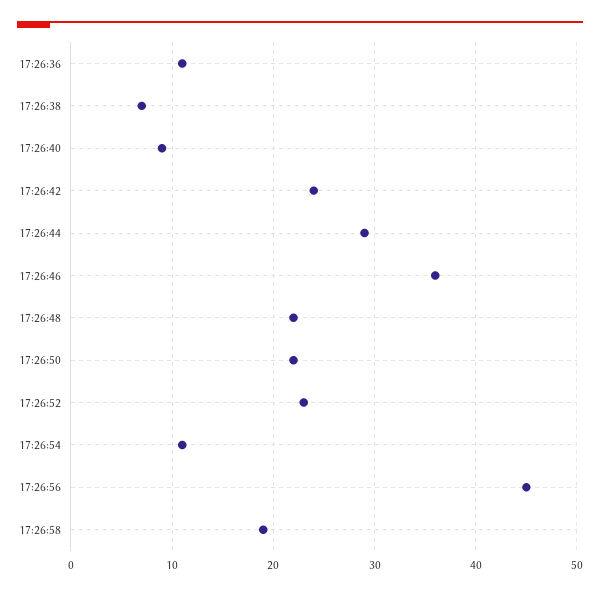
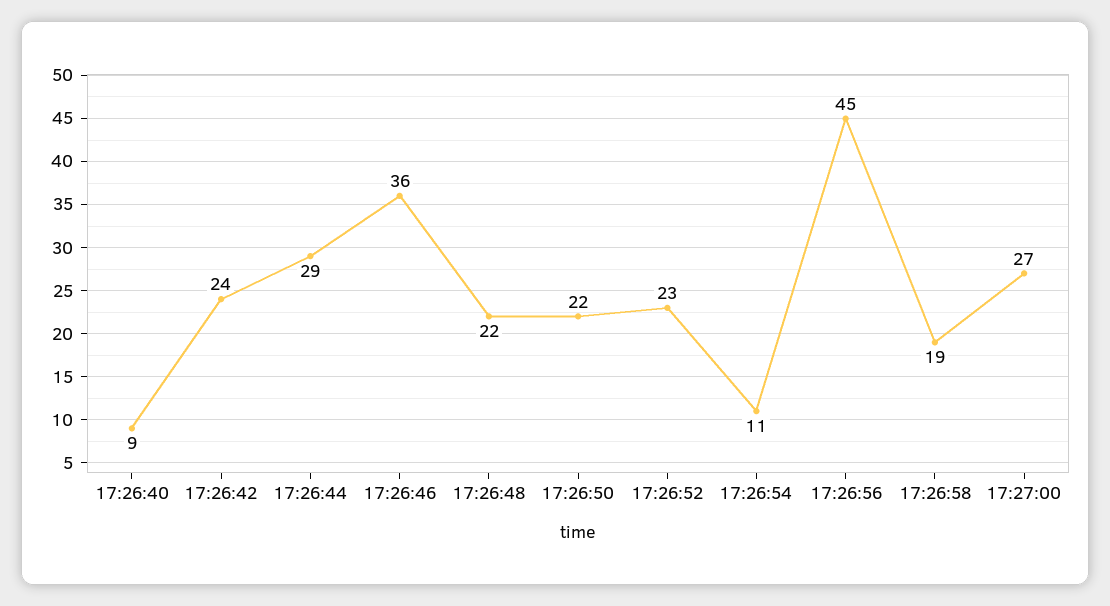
17:26:36: 11 -> none
17:26:38: 7 -> none
17:27:00: none -> 27

